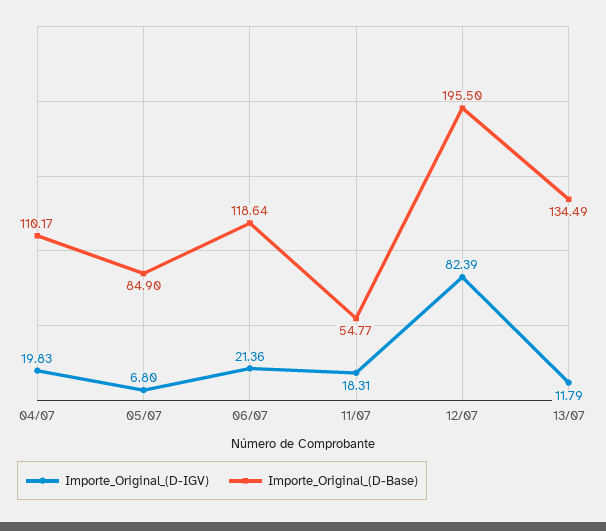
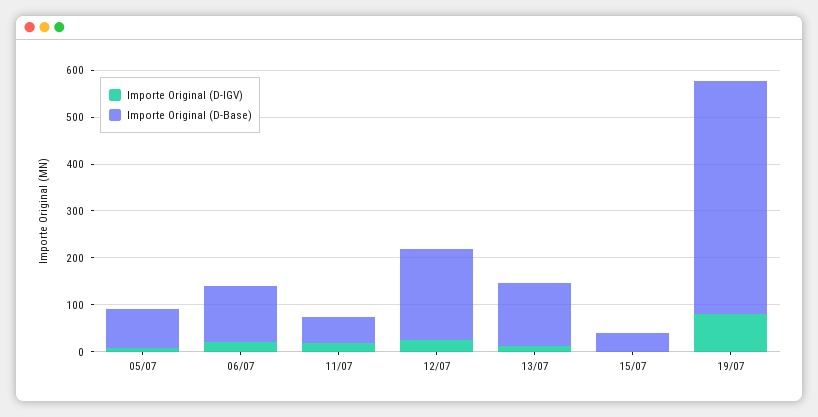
Importe_Original_(D-IGV), 04/07: 19.83 -> none
Importe_Original_(D-Base), 04/07: 110.17 -> none
Importe_Original_(D-IGV), 12/07: 82.39 -> 20
Importe_Original_(D-IGV), 15/07: none -> 0
Importe_Original_(D-Base), 15/07: none -> 40
Importe_Original_(D-IGV), 19/07: none -> 80
Importe_Original_(D-Base), 19/07: none -> 500

